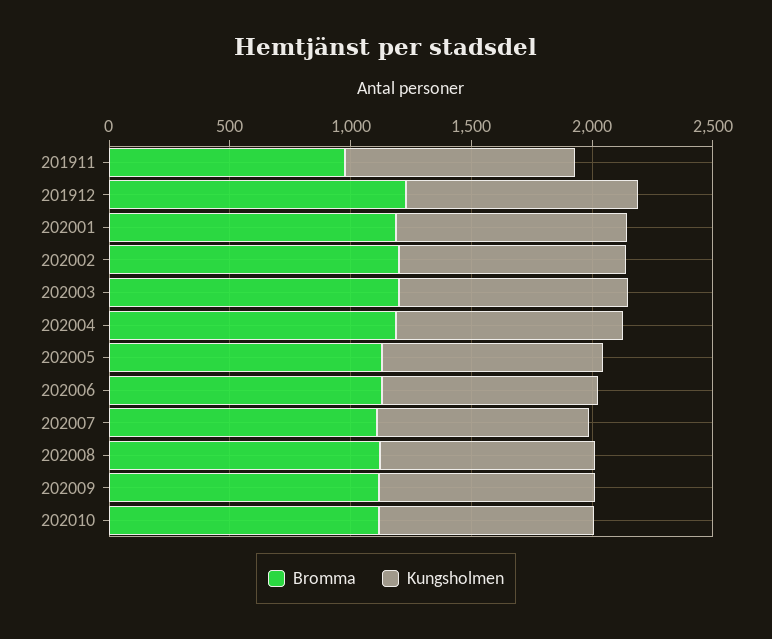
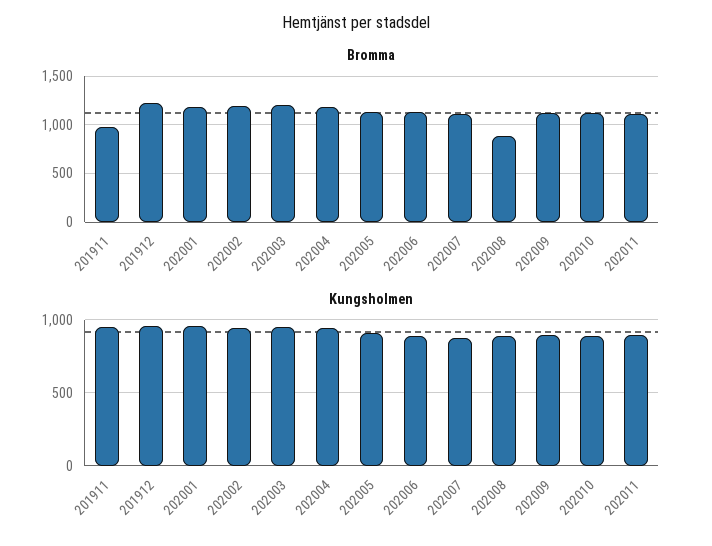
Bromma, 202008: 1100 -> 900
Bromma, 202011: none -> 1100
Kungsholmen, 202011: none -> 900

